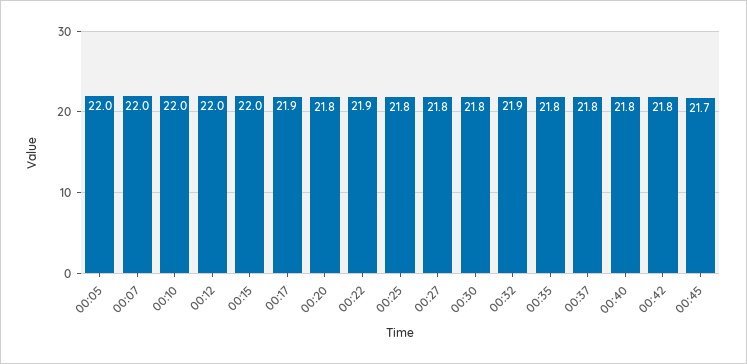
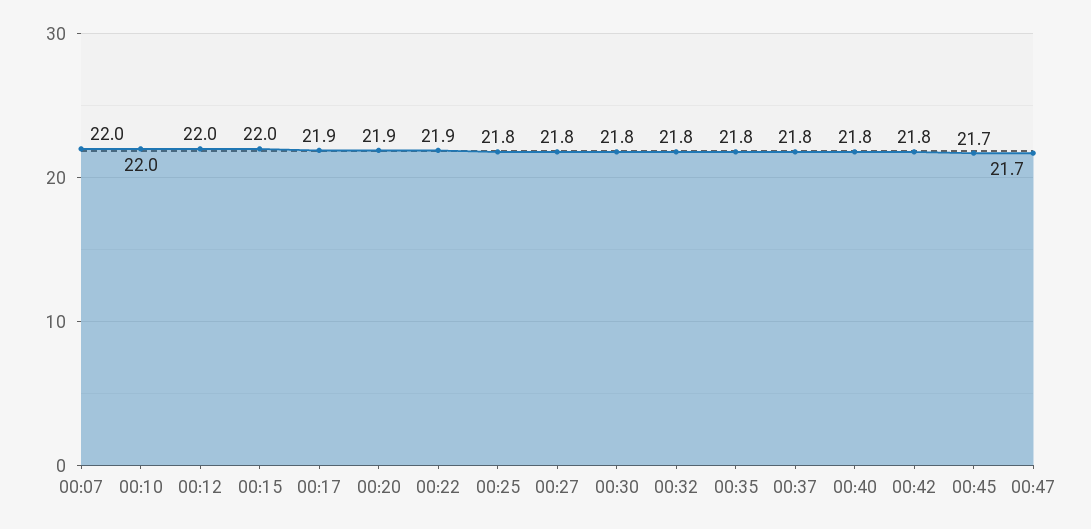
00:05: 22 -> none
00:20: 21.8 -> 21.9
00:32: 21.9 -> 21.8
00:47: none -> 21.7

